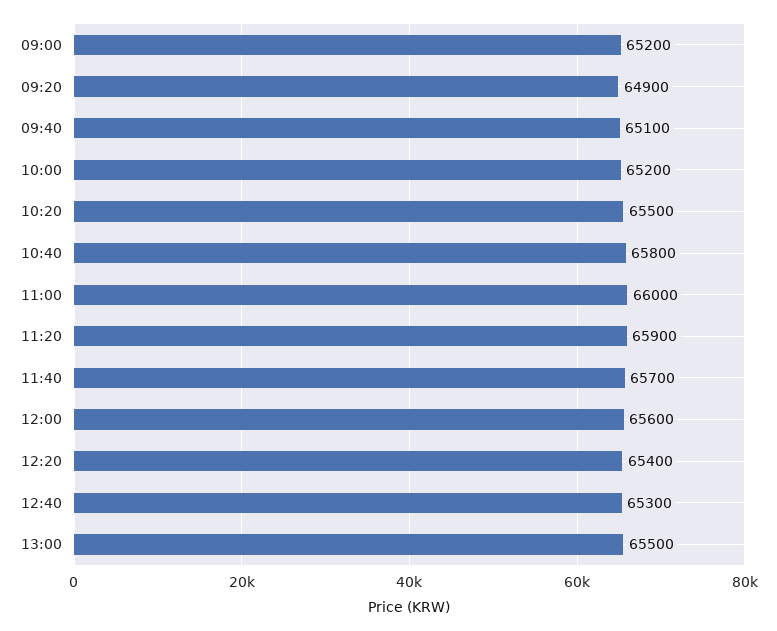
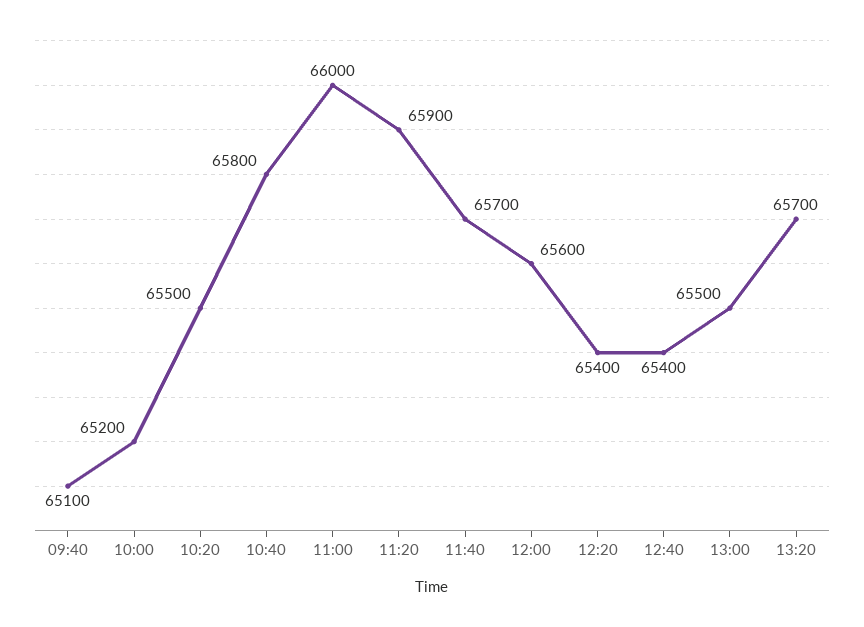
09:00: 65200 -> none
09:20: 64900 -> none
12:40: 65300 -> 65400
13:20: none -> 65700

